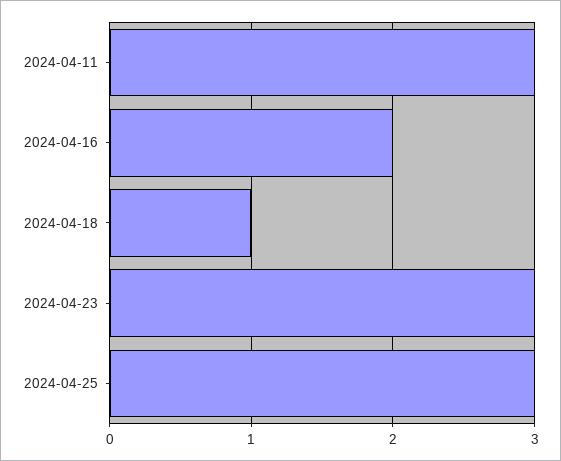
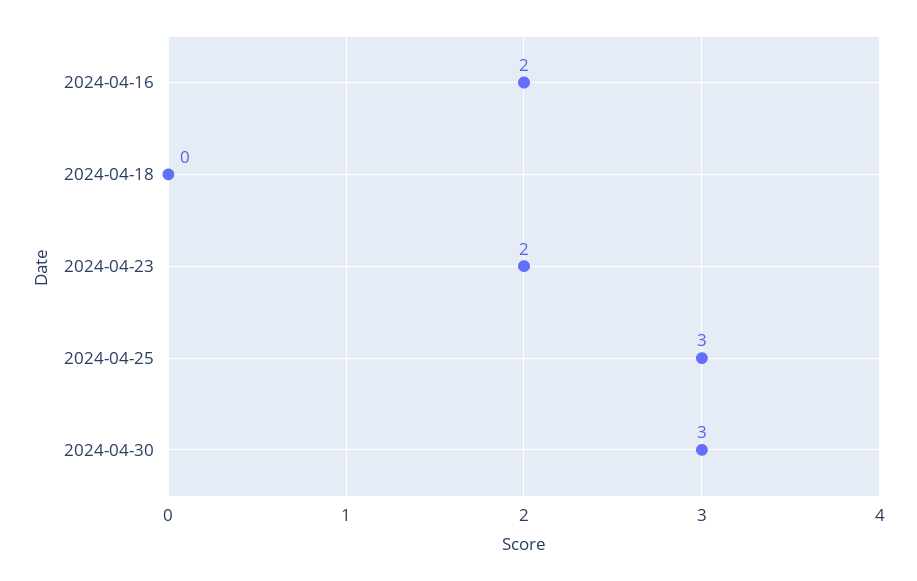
2024-04-11: 3 -> none
2024-04-18: 1 -> 0
2024-04-23: 3 -> 2
2024-04-30: none -> 3

